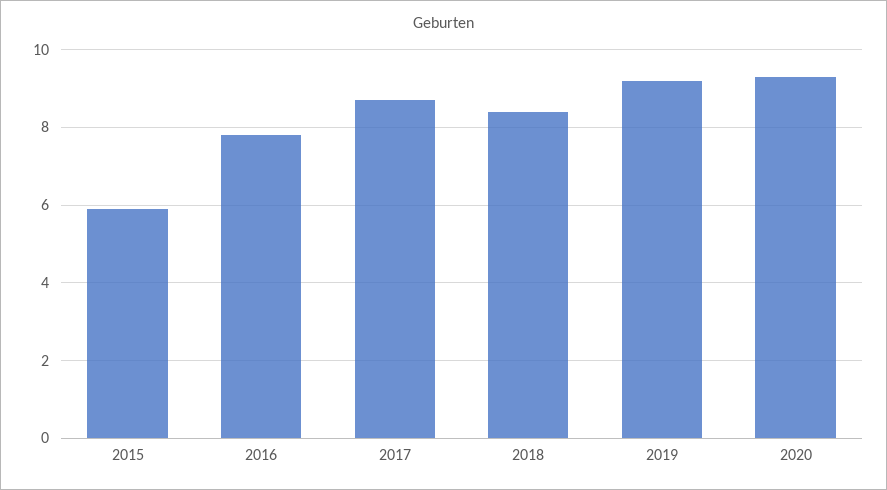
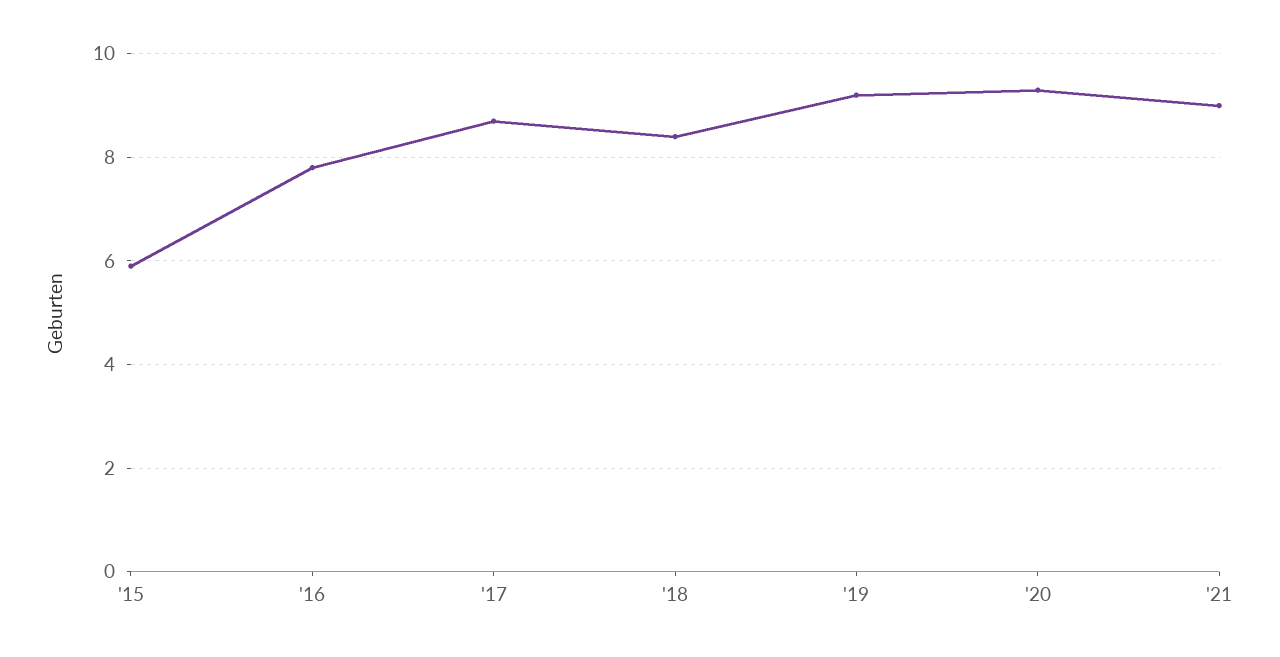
'21: none -> 9

